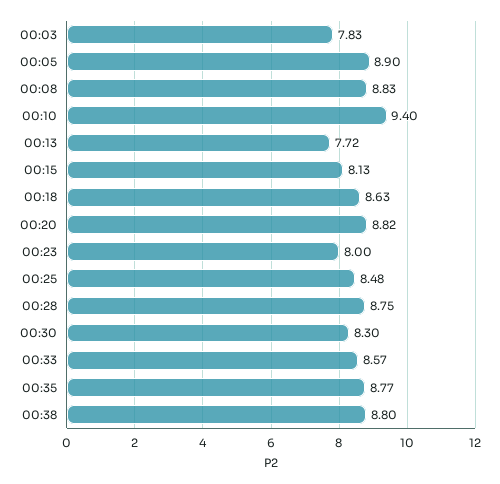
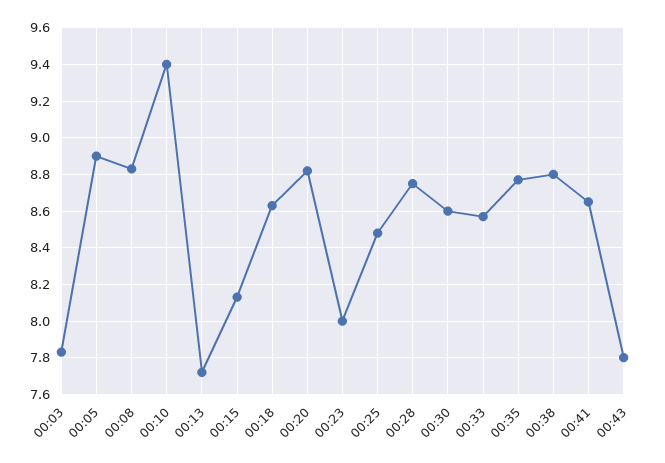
00:30: 8.3 -> 8.6
00:41: none -> 8.65
00:43: none -> 7.8

